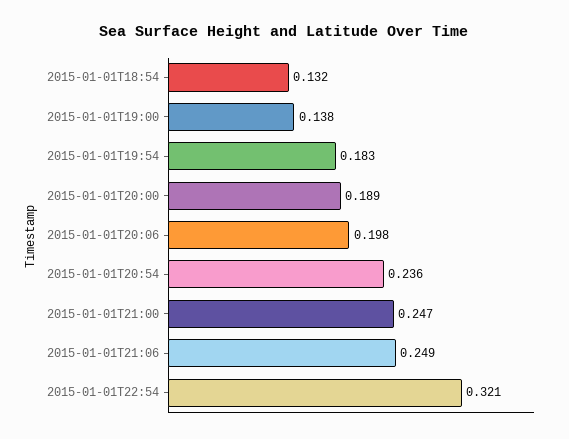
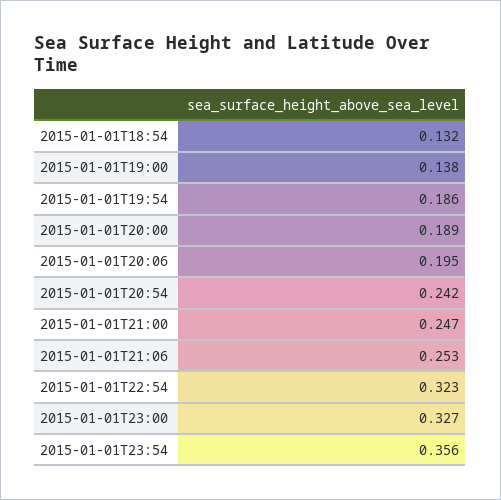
2015-01-01T19:54: 0.183 -> 0.186
2015-01-01T20:06: 0.198 -> 0.195
2015-01-01T20:54: 0.236 -> 0.242
2015-01-01T21:06: 0.249 -> 0.253
2015-01-01T22:54: 0.321 -> 0.323
2015-01-01T23:00: none -> 0.327
2015-01-01T23:54: none -> 0.356

